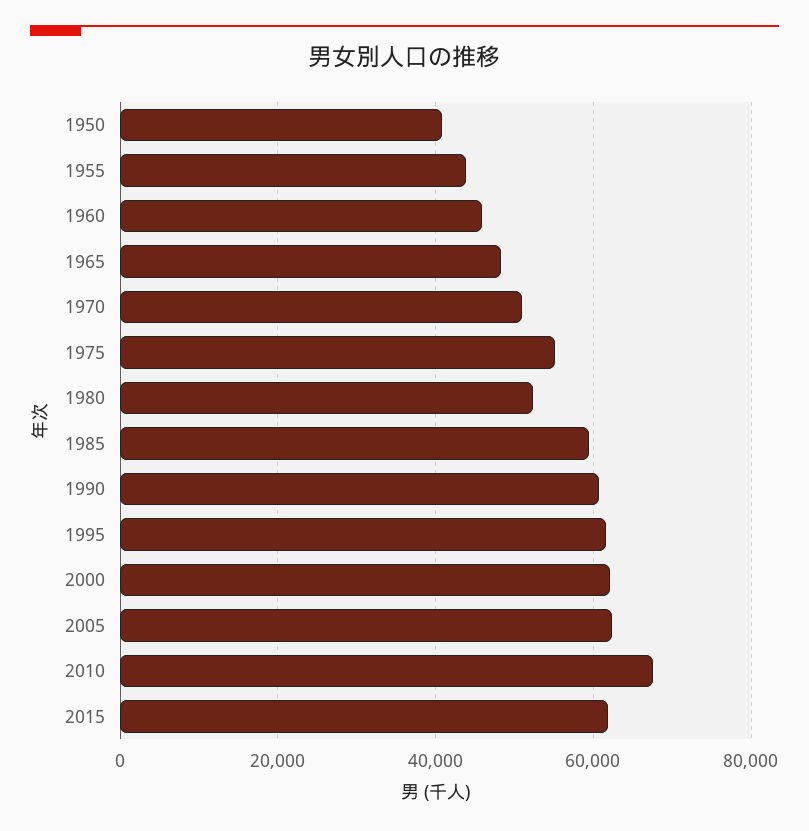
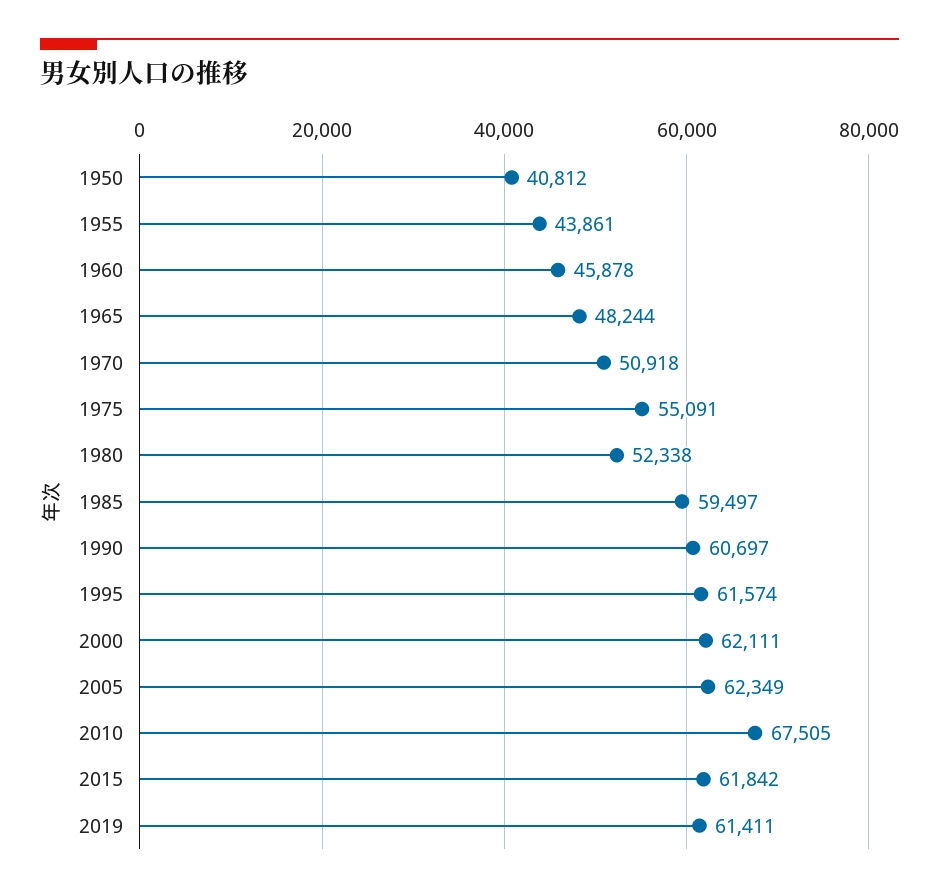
2019: none -> 61411

